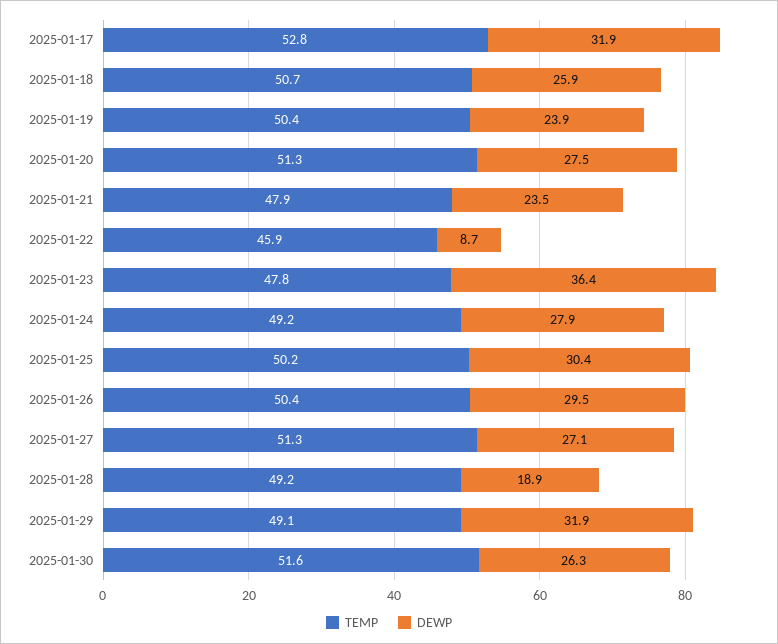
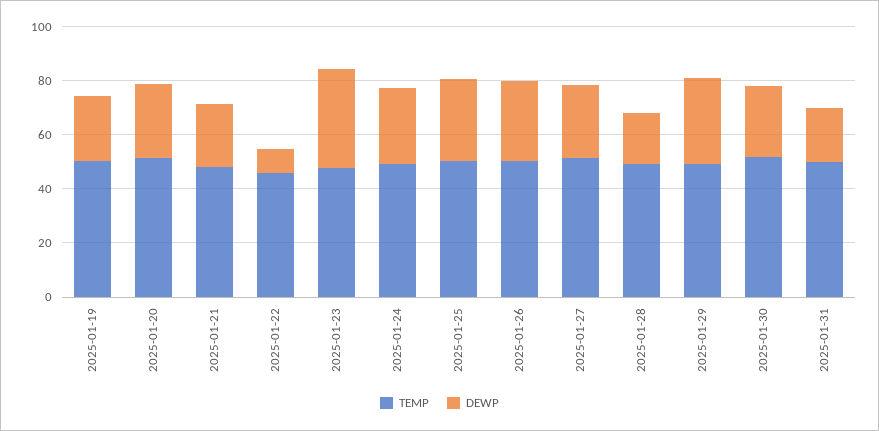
TEMP, 2025-01-17: 52.8 -> none
DEWP, 2025-01-17: 31.9 -> none
TEMP, 2025-01-18: 50.7 -> none
DEWP, 2025-01-18: 25.9 -> none
TEMP, 2025-01-31: none -> 50
DEWP, 2025-01-31: none -> 20

